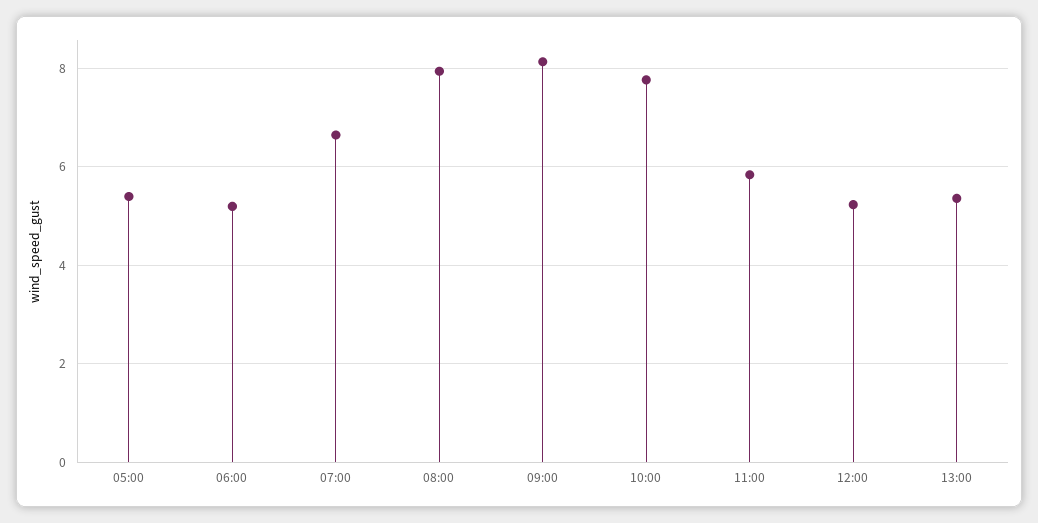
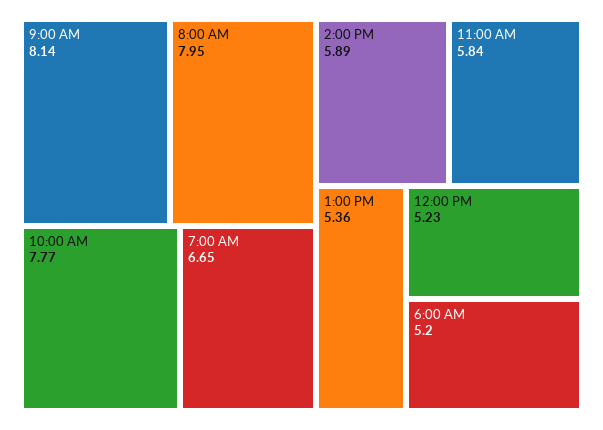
05:00: 5.4 -> none
2:00 PM: none -> 5.89

